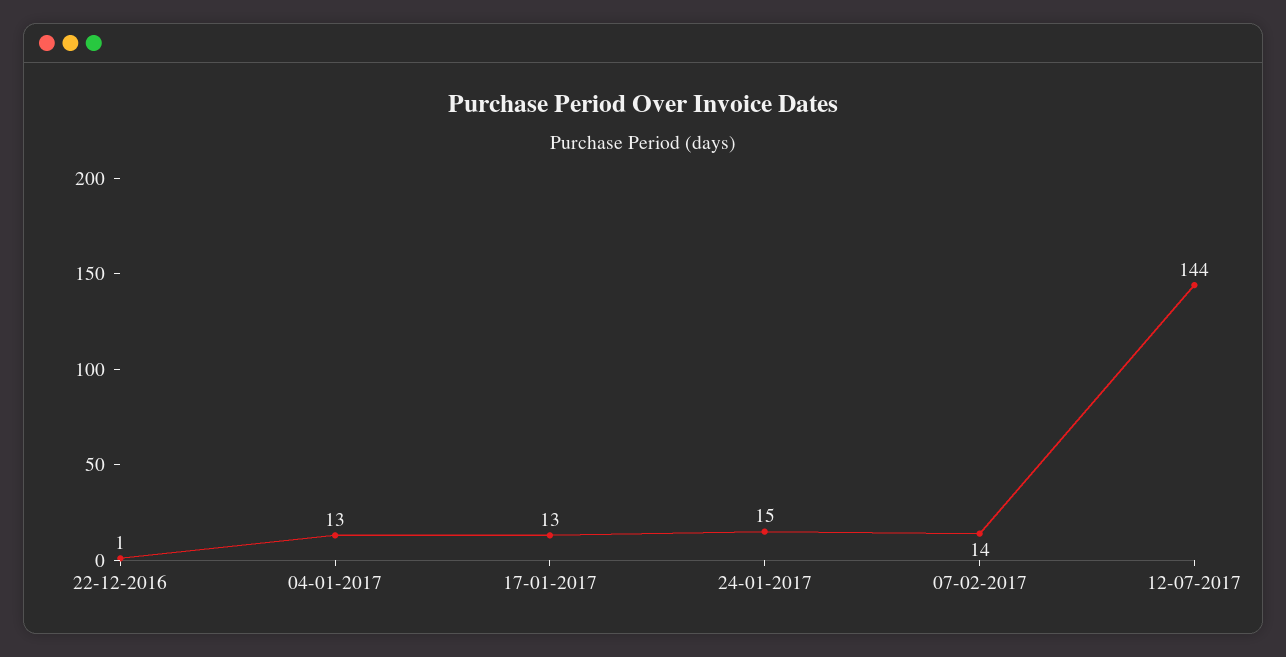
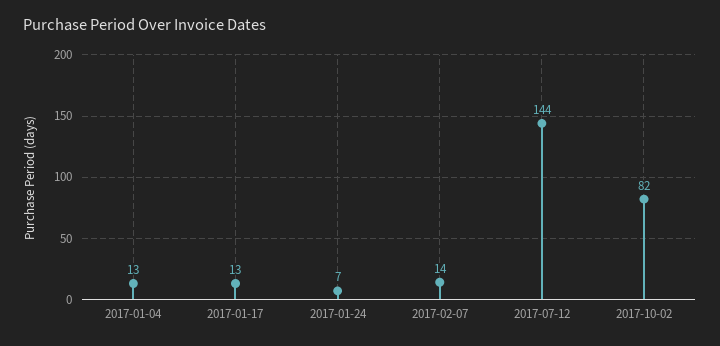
22-12-2016: 1 -> none
24-01-2017: 15 -> 7
2017-10-02: none -> 82

